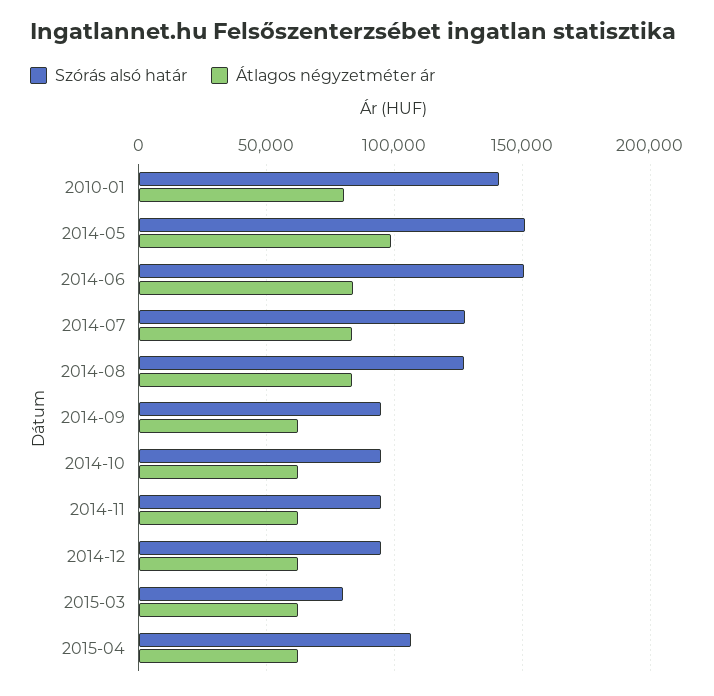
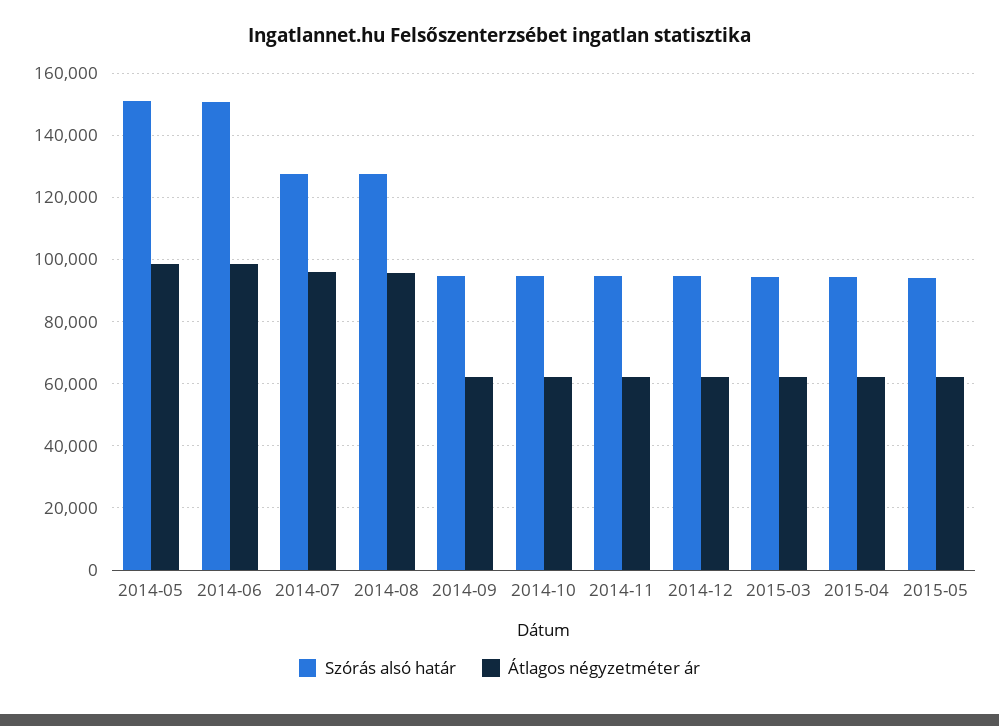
Szórás alsó határ, 2010-01: 140000 -> none
Átlagos négyzetméter ár, 2010-01: 80000 -> none
Átlagos négyzetméter ár, 2014-06: 85000 -> 98000
Átlagos négyzetméter ár, 2014-07: 85000 -> 96000
Átlagos négyzetméter ár, 2014-08: 85000 -> 96000
Szórás alsó határ, 2015-03: 80000 -> 94000
Szórás alsó határ, 2015-04: 105000 -> 94000
Szórás alsó határ, 2015-05: none -> 94000
Átlagos négyzetméter ár, 2015-05: none -> 62000

